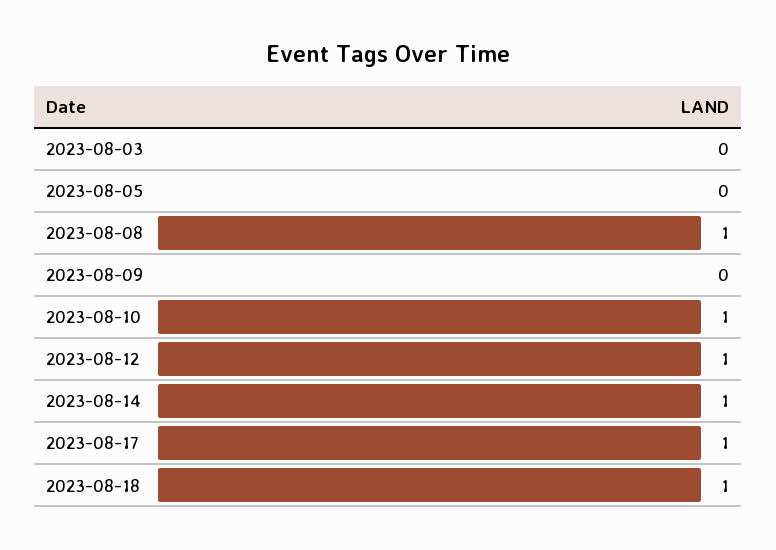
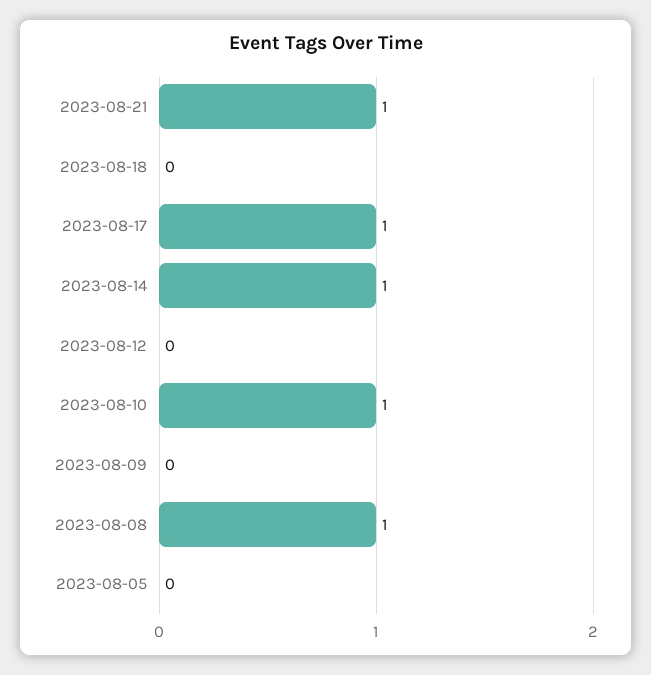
2023-08-03: 0 -> none
2023-08-12: 1 -> 0
2023-08-18: 1 -> 0
2023-08-21: none -> 1

